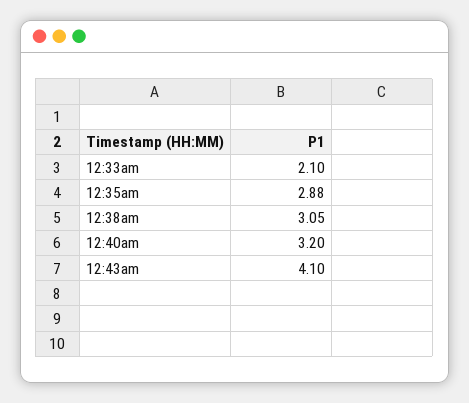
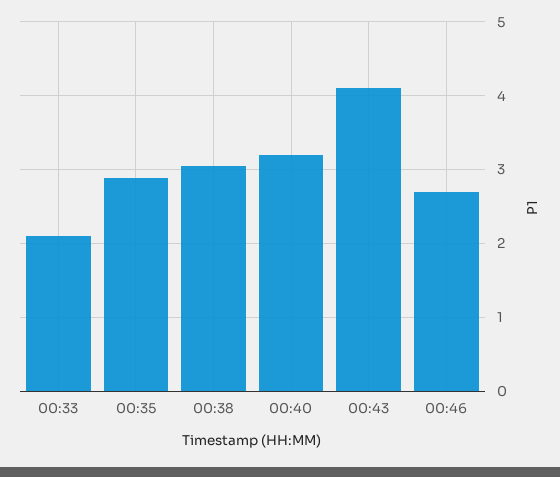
00:46: none -> 2.7

